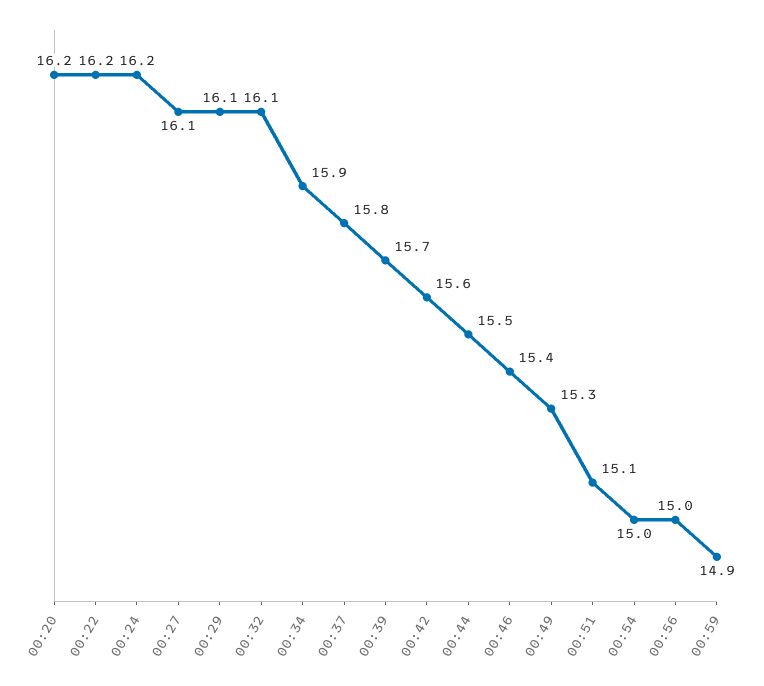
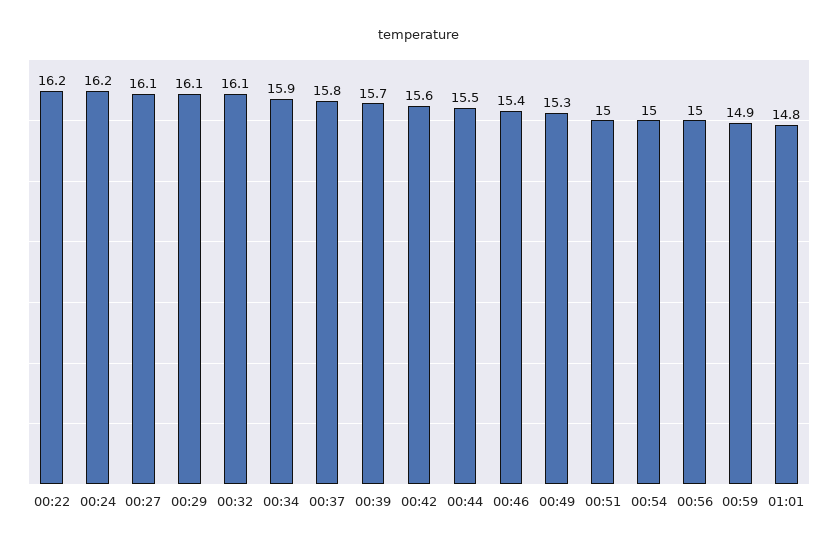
00:20: 16.2 -> none
00:51: 15.1 -> 15
01:01: none -> 14.8

